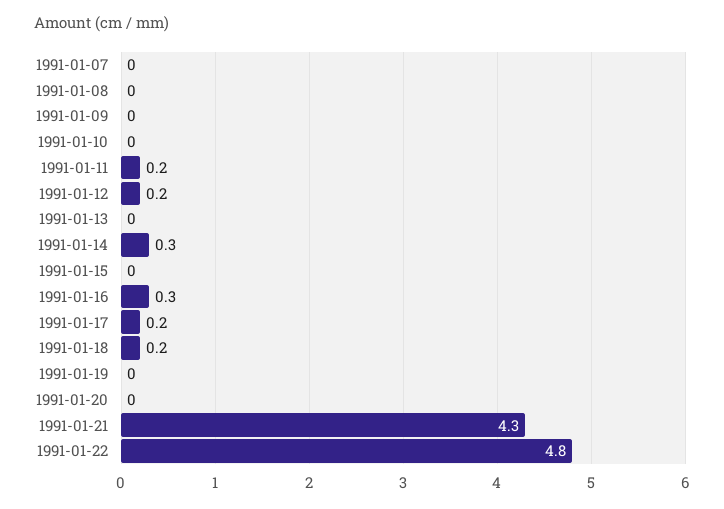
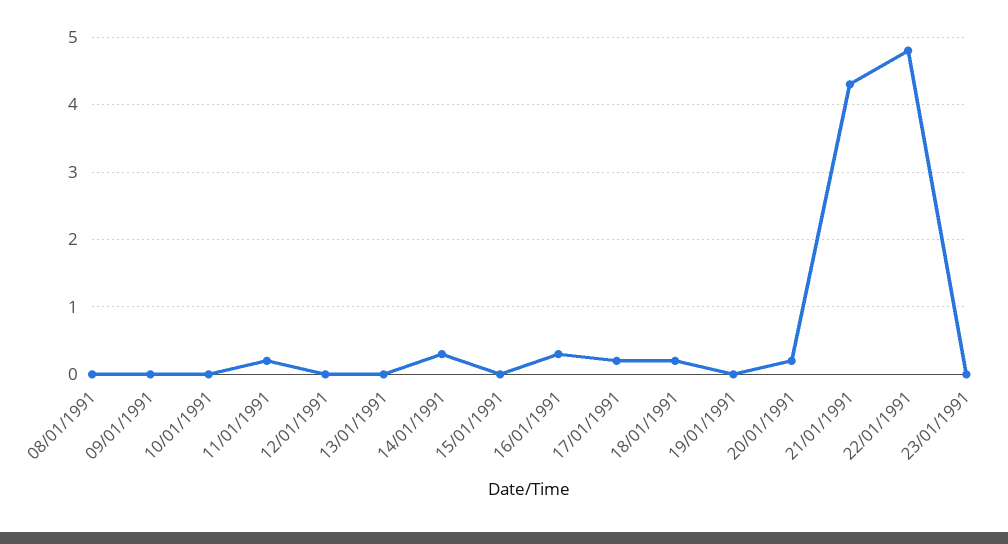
1991-01-07: 0 -> none
1991-01-12: 0.2 -> 0
1991-01-20: 0 -> 0.2
23/01/1991: none -> 0

